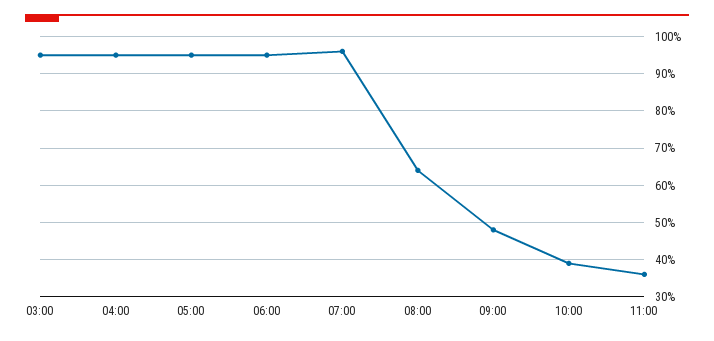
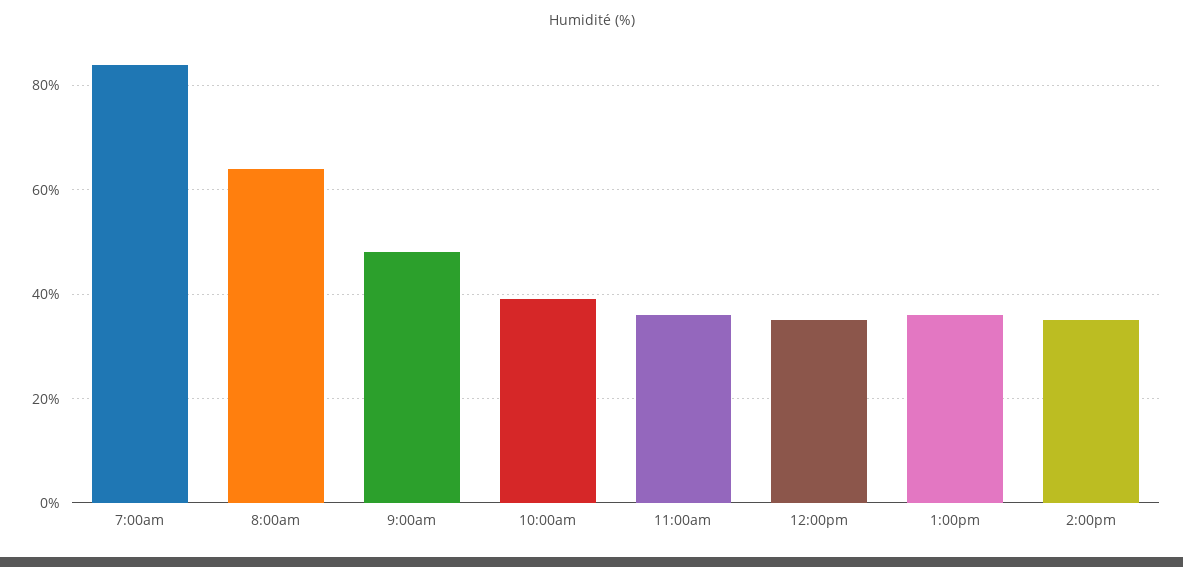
03:00: 95 -> none
04:00: 95 -> none
05:00: 95 -> none
06:00: 95 -> none
07:00: 95 -> 85
12:00pm: none -> 35
1:00pm: none -> 35
2:00pm: none -> 35

